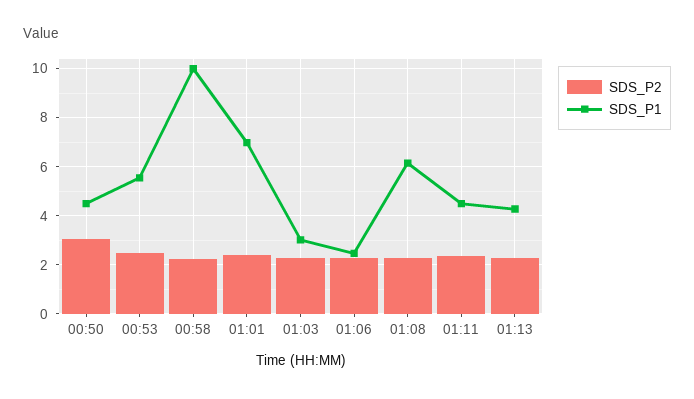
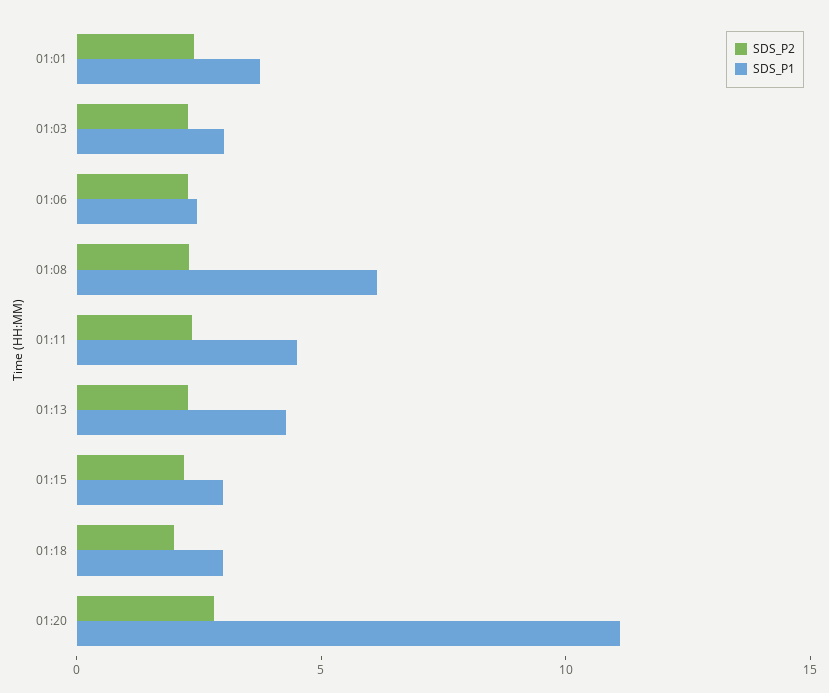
SDS_P2, 00:50: 3 -> none
SDS_P1, 00:50: 4.5 -> none
SDS_P2, 00:53: 2.5 -> none
SDS_P1, 00:53: 5.5 -> none
SDS_P2, 00:58: 2.25 -> none
SDS_P1, 00:58: 10 -> none
SDS_P1, 01:01: 7 -> 4
SDS_P2, 01:15: none -> 2
SDS_P1, 01:15: none -> 3
SDS_P2, 01:18: none -> 2
SDS_P1, 01:18: none -> 3
SDS_P2, 01:20: none -> 3
SDS_P1, 01:20: none -> 11

